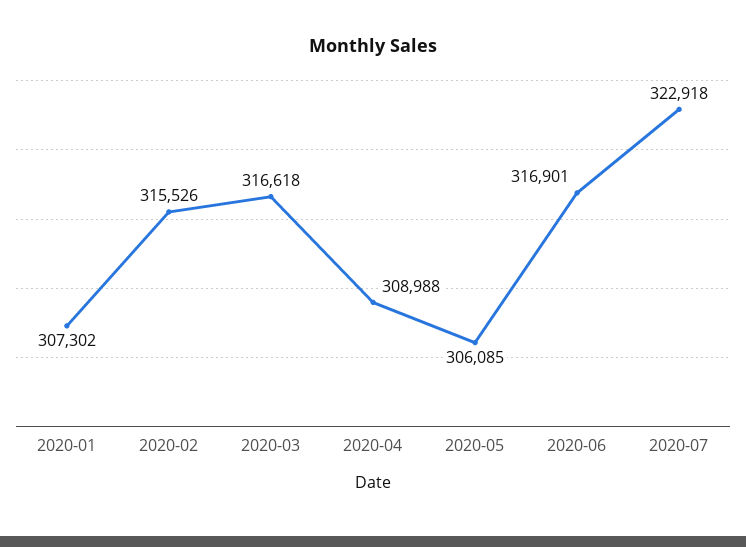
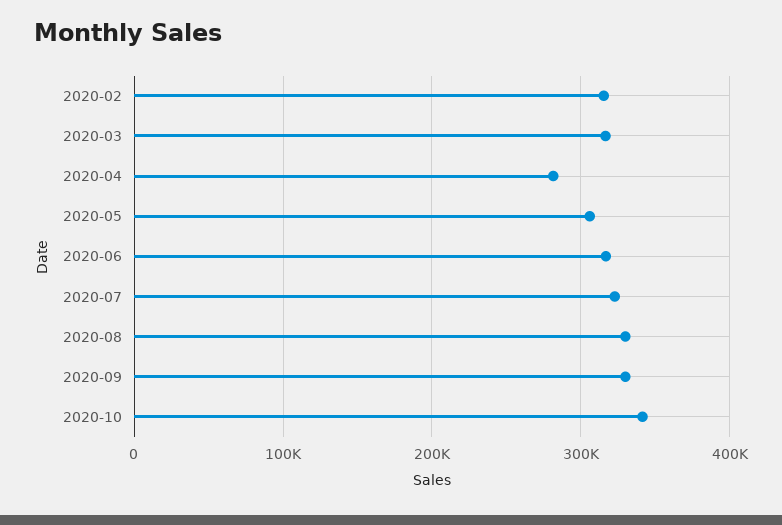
2020-01: 307302 -> none
2020-04: 308988 -> 280000
2020-08: none -> 330000
2020-09: none -> 330000
2020-10: none -> 340000

